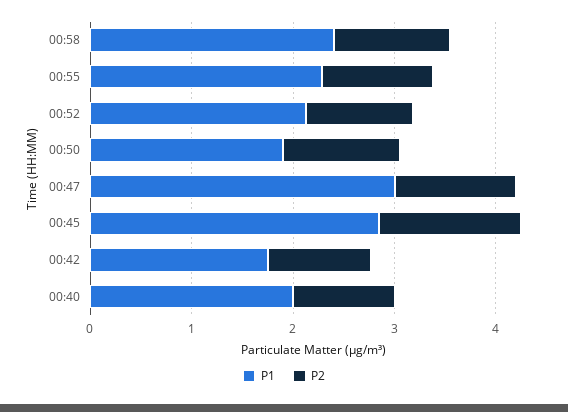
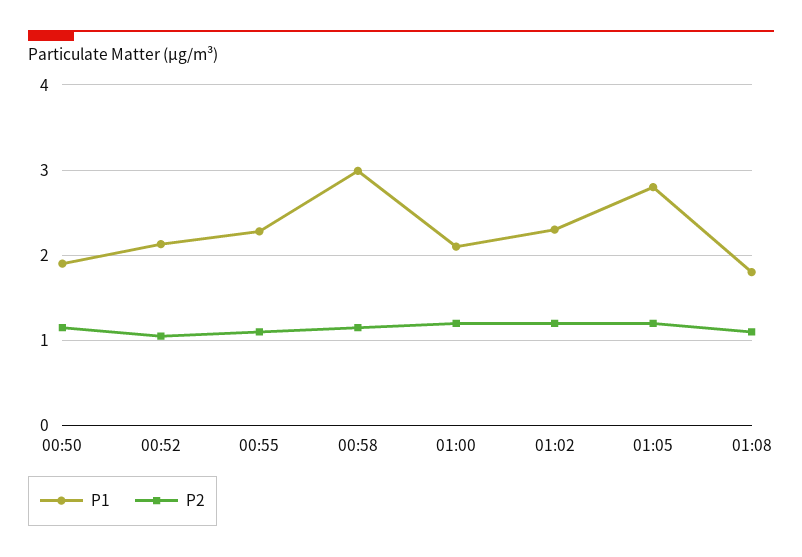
P1, 00:58: 2.4 -> 3
P1, 00:47: 3 -> none
P2, 00:47: 1.2 -> none
P1, 00:45: 2.8 -> none
P2, 00:45: 1.4 -> none
P1, 00:42: 1.8 -> none
P2, 00:42: 1 -> none
P1, 00:40: 2 -> none
P2, 00:40: 1 -> none
P1, 01:00: none -> 2.1
P2, 01:00: none -> 1.2
P1, 01:02: none -> 2.3
P2, 01:02: none -> 1.2
P1, 01:05: none -> 2.8
P2, 01:05: none -> 1.2
P1, 01:08: none -> 1.8
P2, 01:08: none -> 1.1

